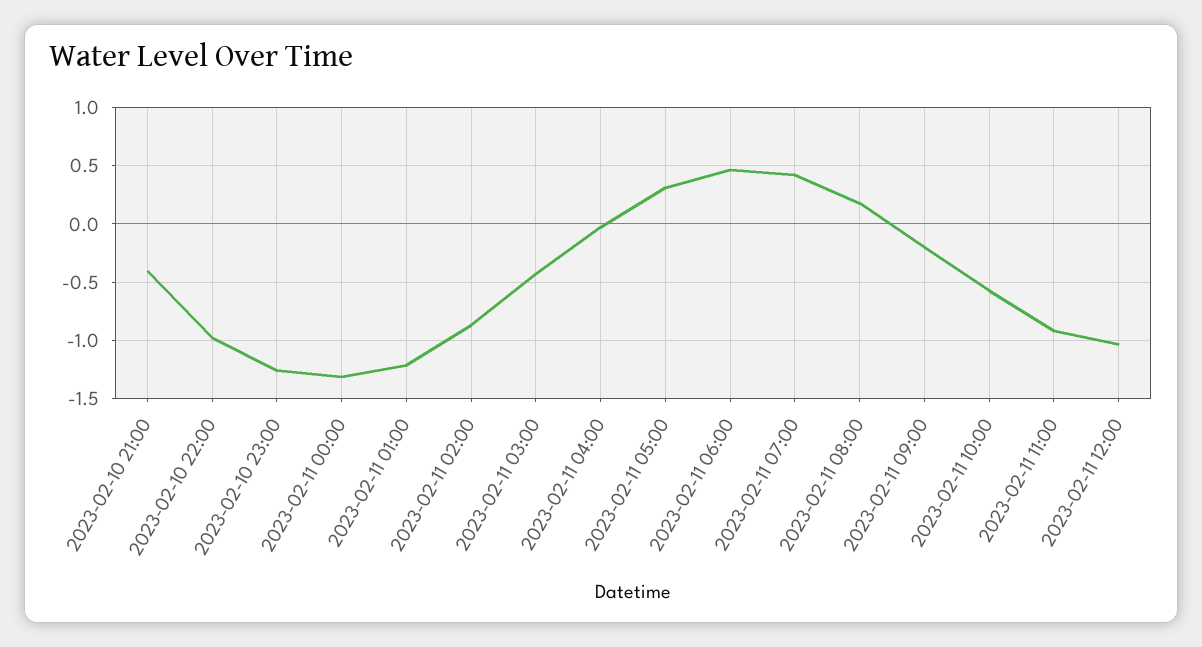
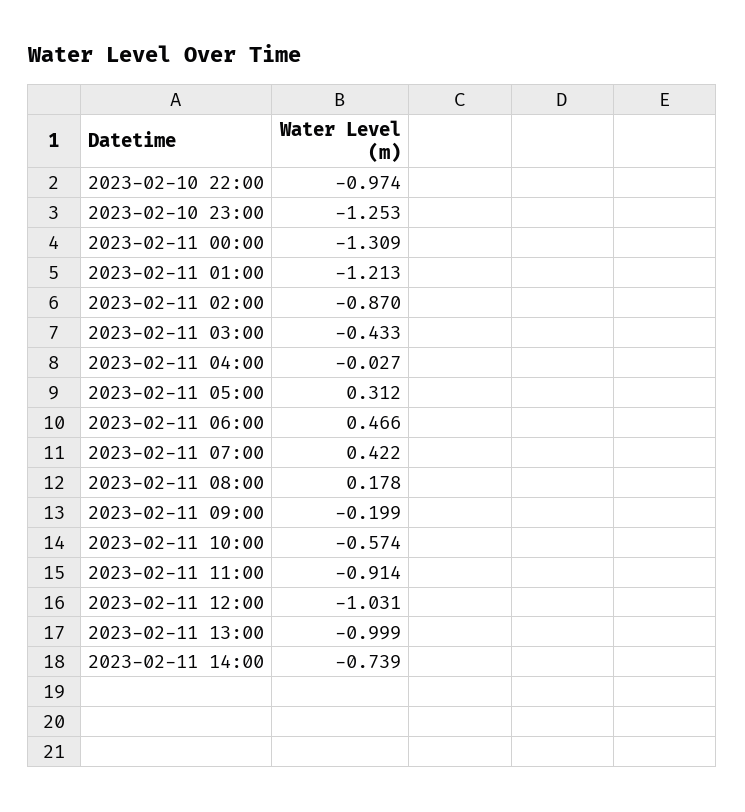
2023-02-10 21:00: -0.4 -> none
2023-02-11 13:00: none -> -0.999
2023-02-11 14:00: none -> -0.739

